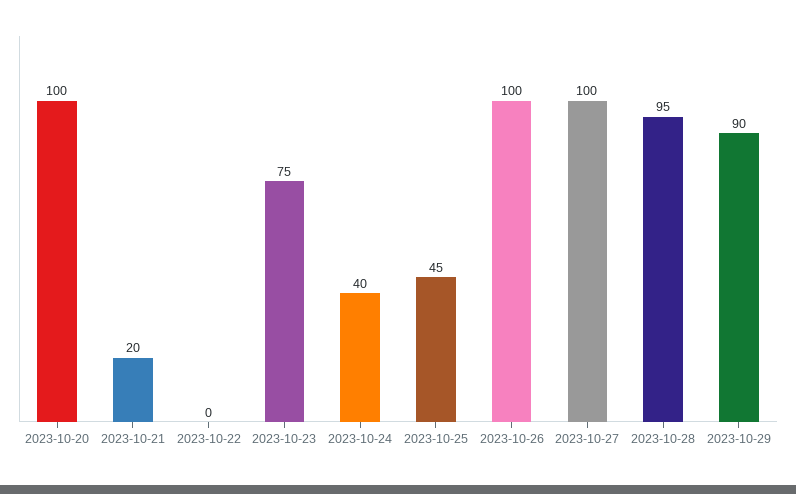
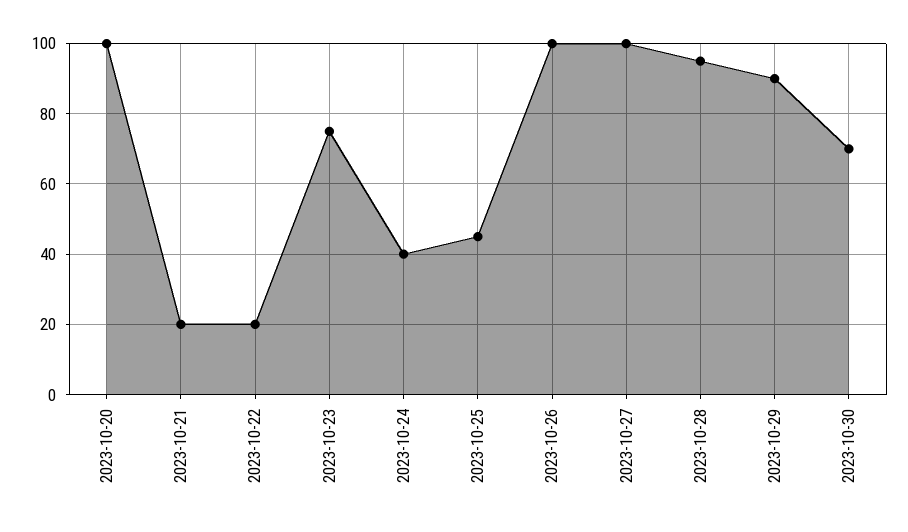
2023-10-22: 0 -> 20
2023-10-30: none -> 70

